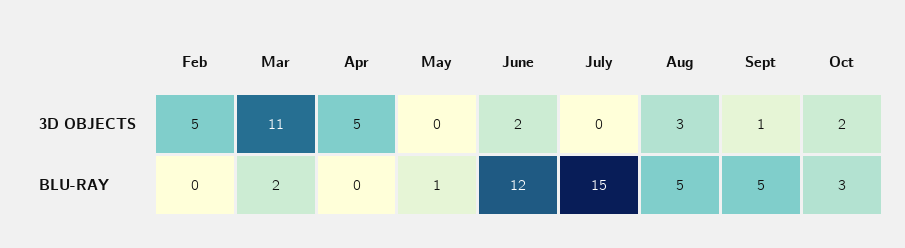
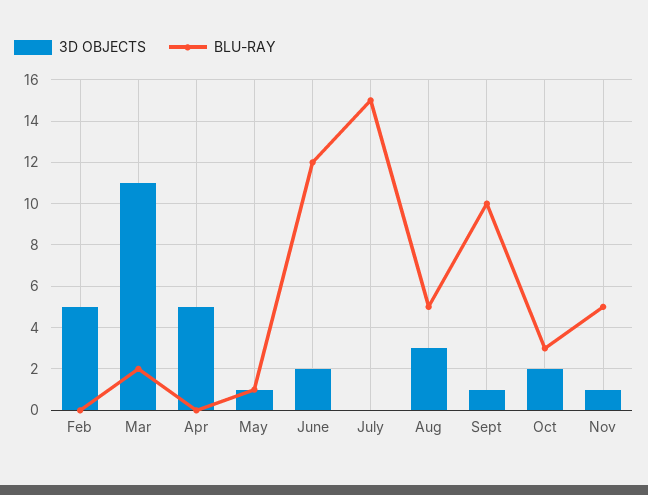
3D OBJECTS, May: 0 -> 1
BLU-RAY, Sept: 5 -> 10
3D OBJECTS, Nov: none -> 1
BLU-RAY, Nov: none -> 5

